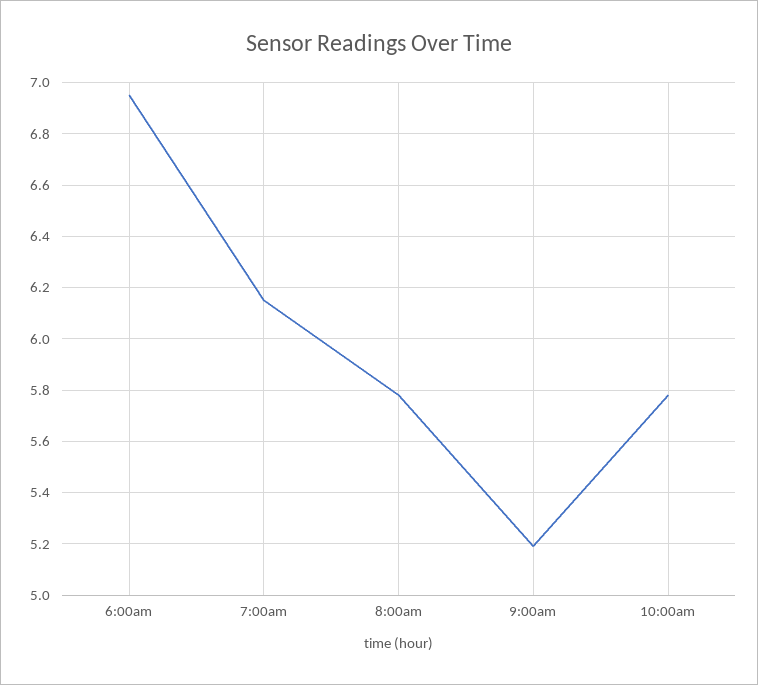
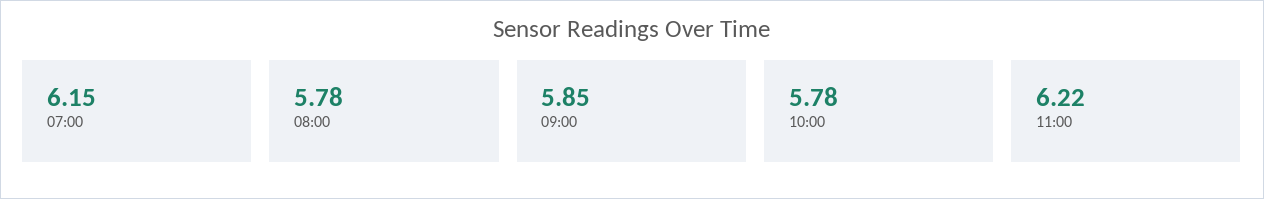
6:00am: 6.95 -> none
9:00am: 5.2 -> 5.85
11:00: none -> 6.22

